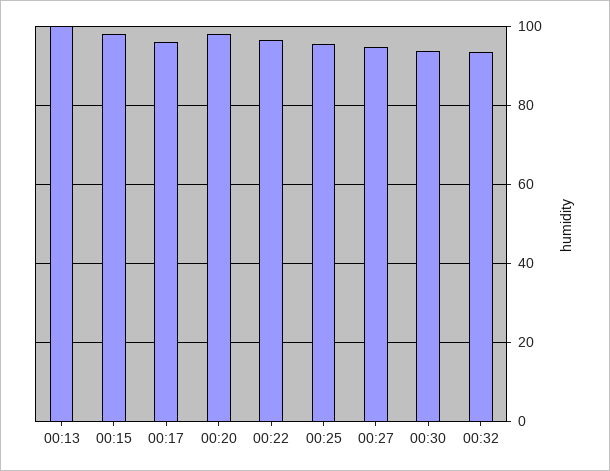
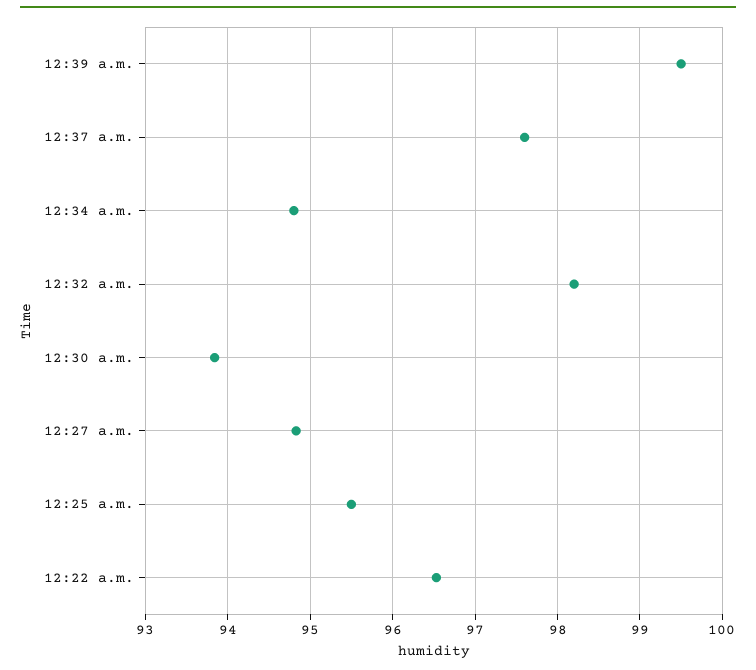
00:13: 100 -> none
00:15: 98 -> none
00:17: 96 -> none
00:20: 98 -> none
00:32: 94 -> 98.2
12:39 a.m.: none -> 99.5
12:37 a.m.: none -> 97.6
12:34 a.m.: none -> 94.8

